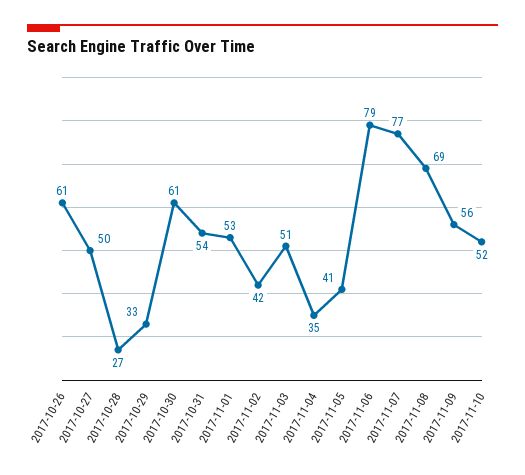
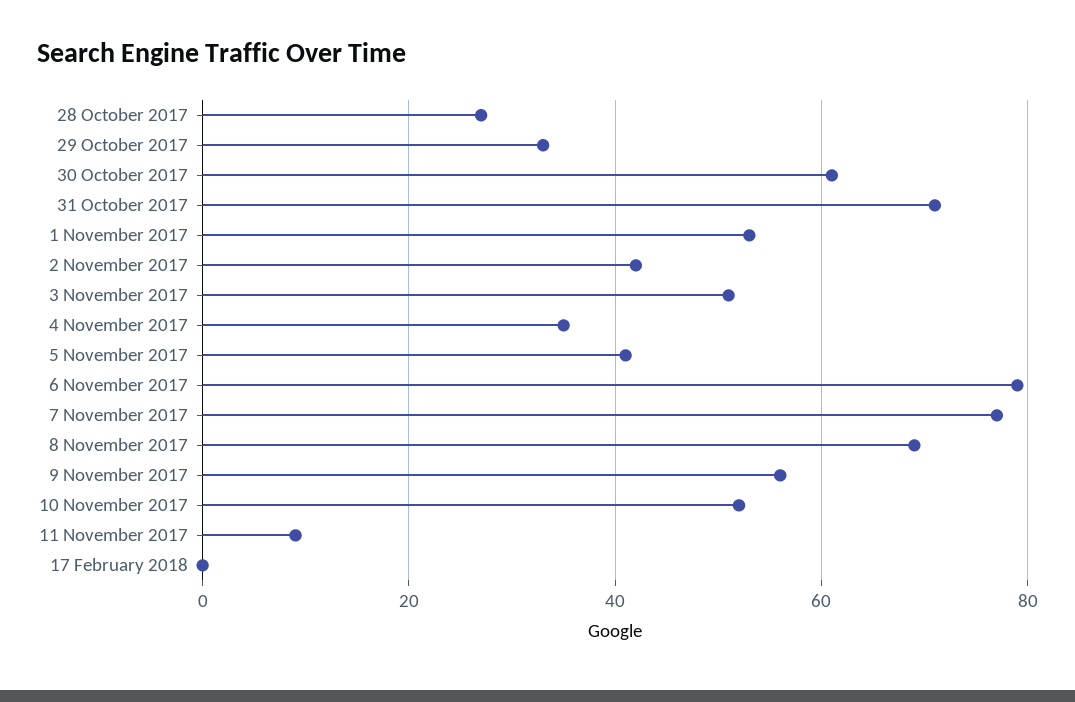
2017-10-26: 61 -> none
2017-10-27: 50 -> none
2017-10-31: 54 -> 70
11 November 2017: none -> 10
17 February 2018: none -> 0

